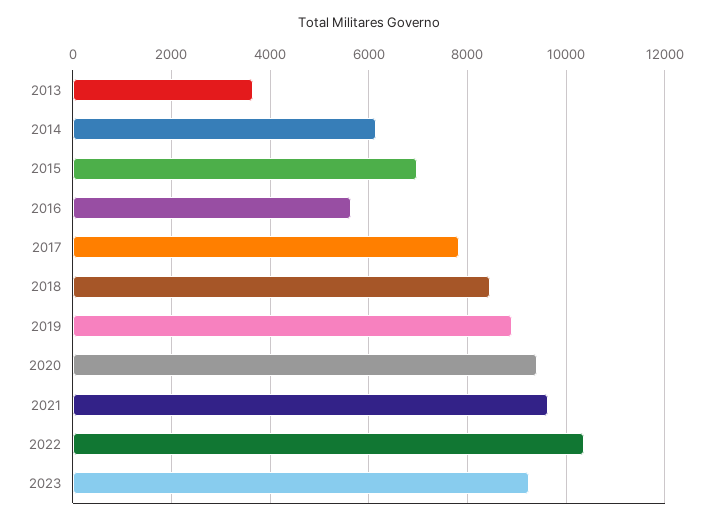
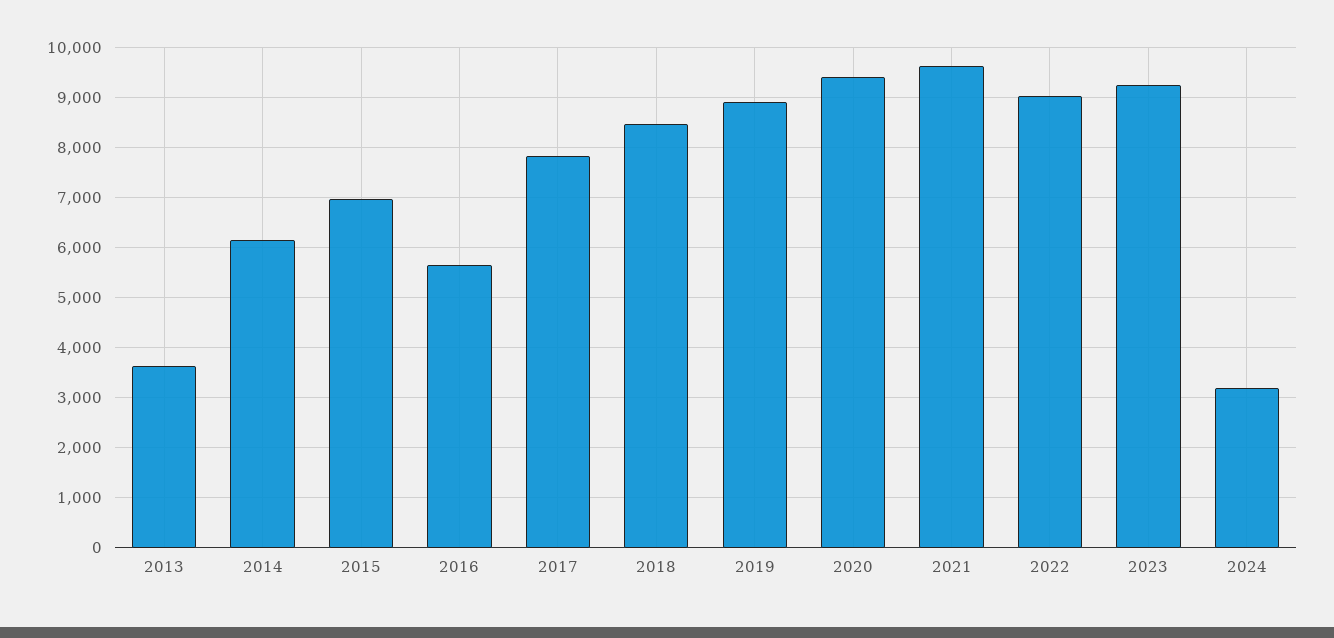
2022: 10400 -> 9000
2024: none -> 3200

